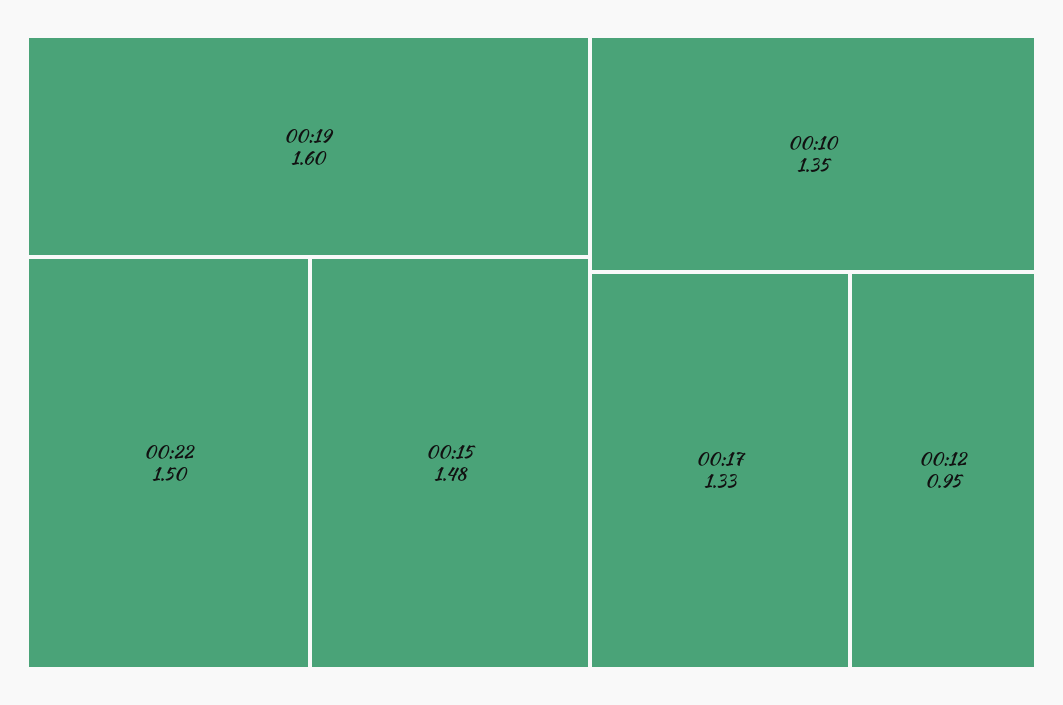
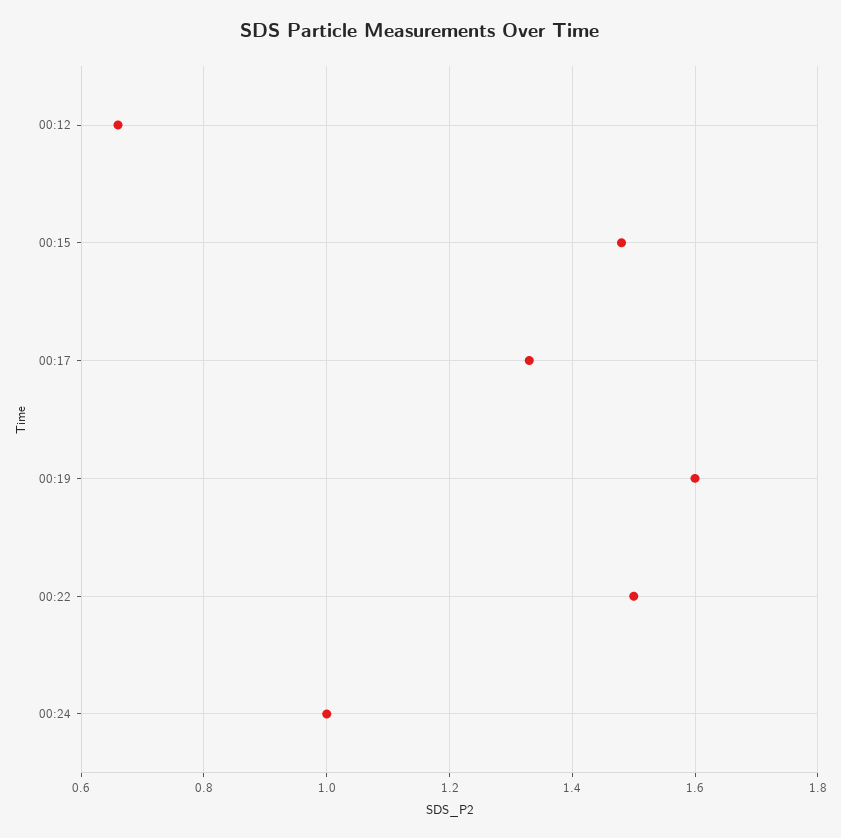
00:10: 1.35 -> none
00:12: 0.95 -> 0.65
00:24: none -> 1

